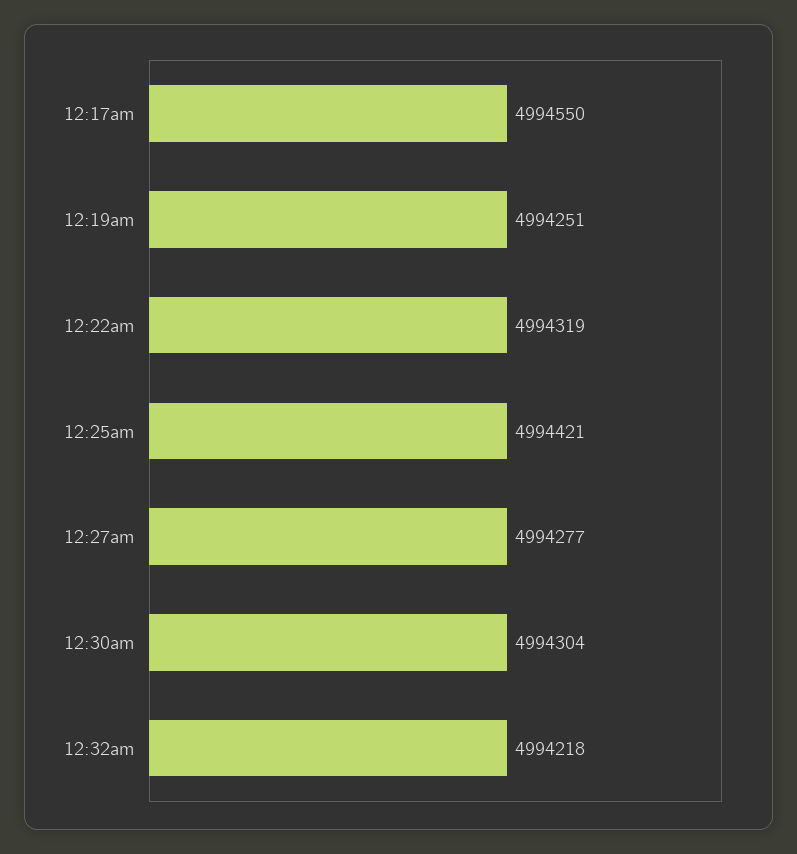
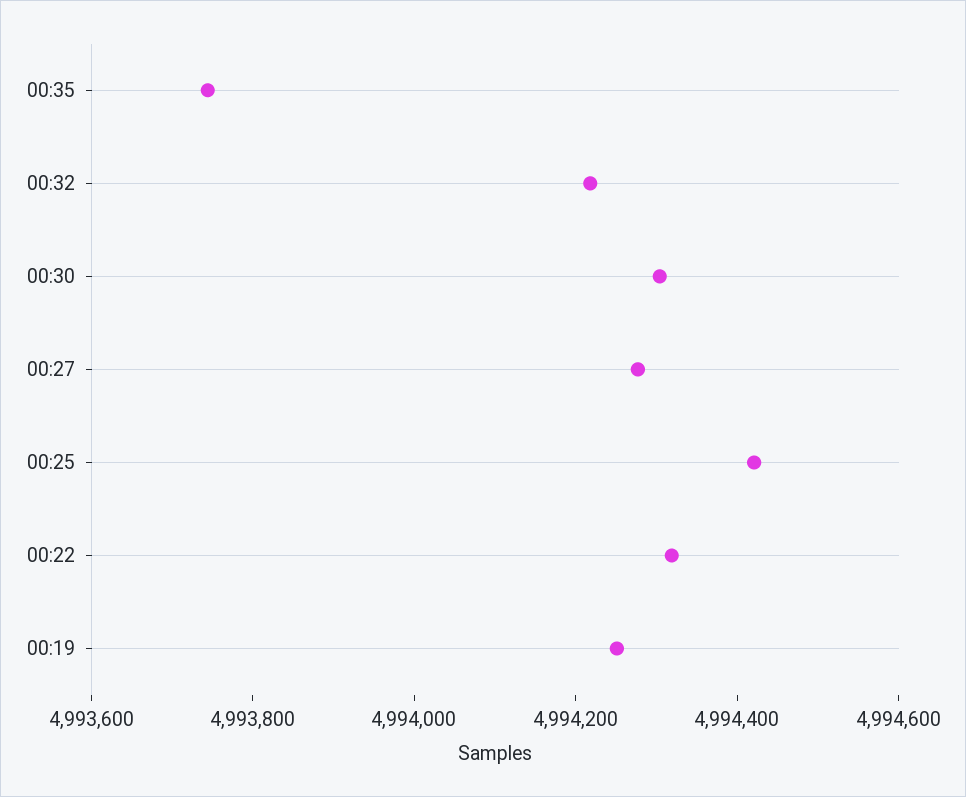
12:17am: 4994550 -> none
00:35: none -> 4993750

